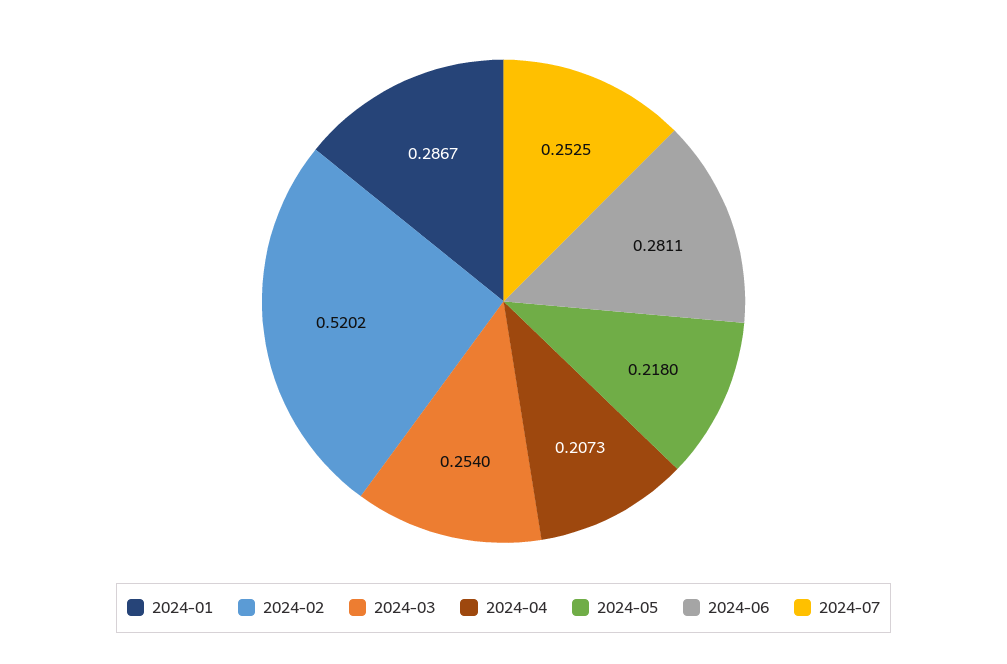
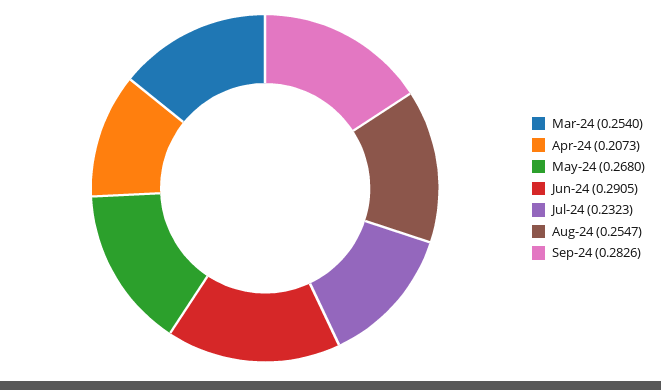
2024-01: 0.2867 -> none
2024-02: 0.5202 -> none
2024-05: 0.218 -> 0.268
2024-06: 0.2811 -> 0.2905
2024-07: 0.2525 -> 0.2323
Aug-24: none -> 0.2547
Sep-24: none -> 0.2826

